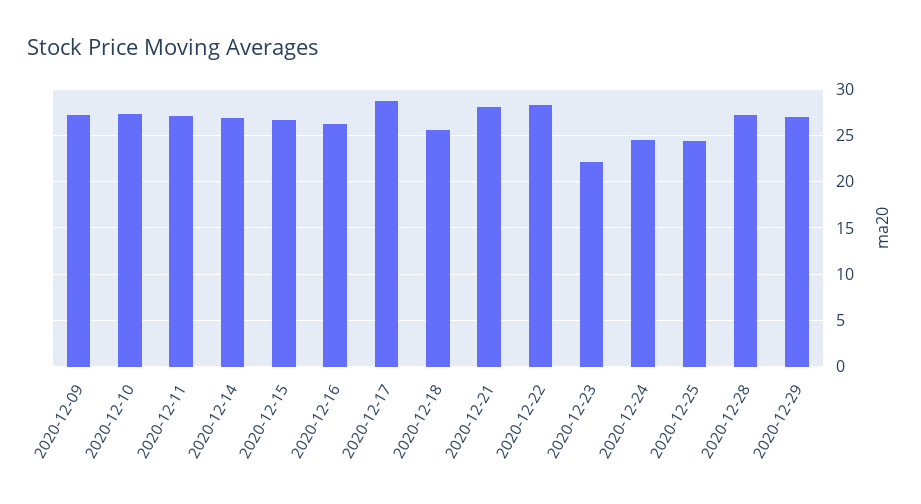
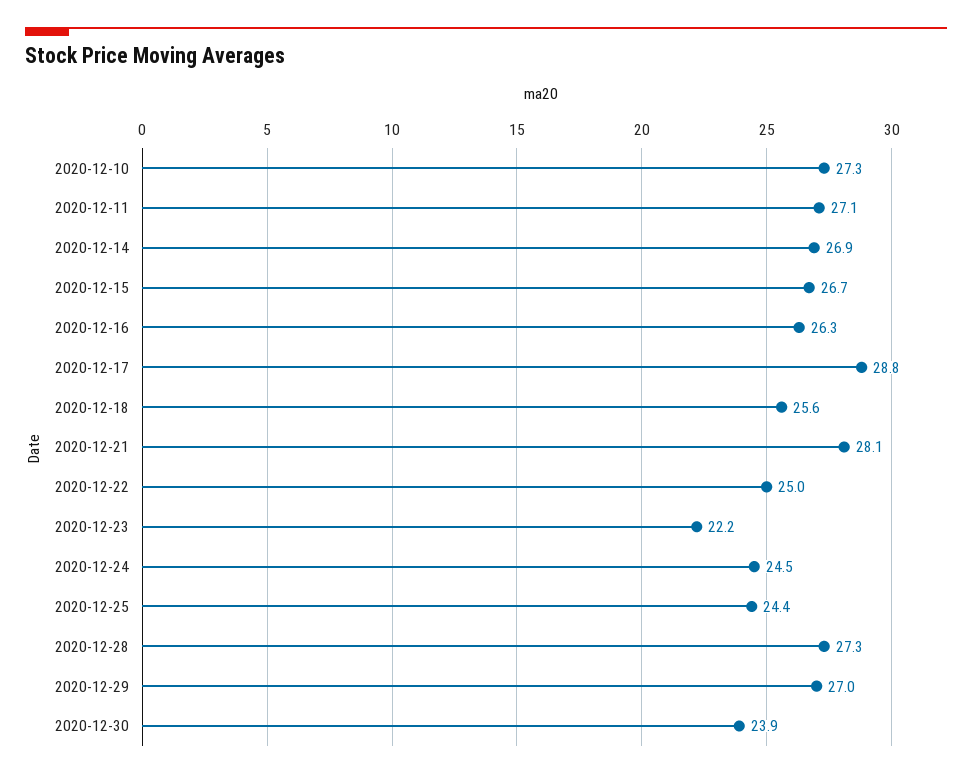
2020-12-09: 27 -> none
2020-12-22: 28 -> 25
2020-12-30: none -> 23.9

